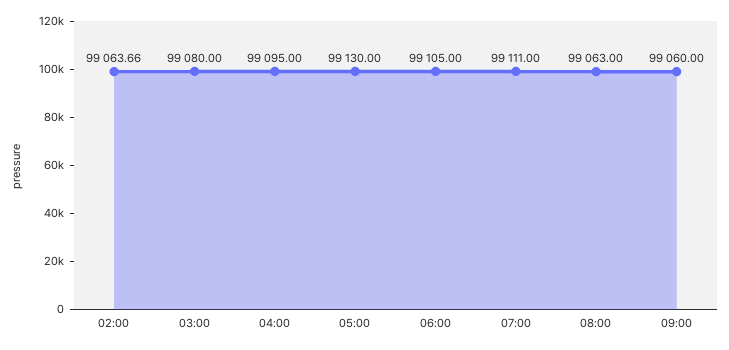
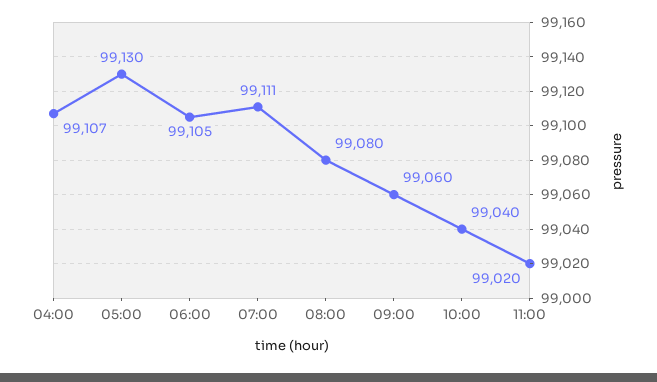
02:00: 99063.66 -> none
03:00: 99080 -> none
04:00: 99095 -> 99107
08:00: 99063 -> 99080
10:00: none -> 99040
11:00: none -> 99020

